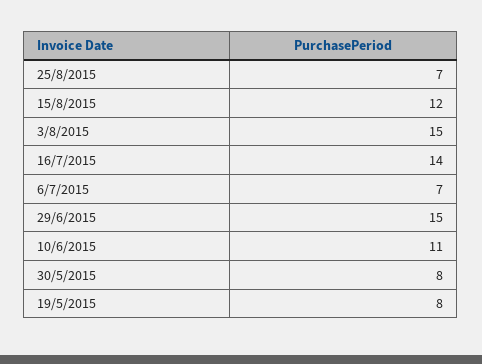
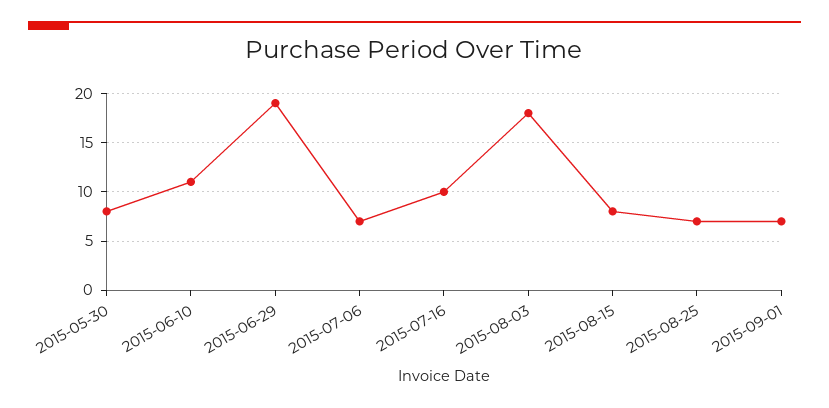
15/8/2015: 12 -> 8
3/8/2015: 15 -> 18
16/7/2015: 14 -> 10
29/6/2015: 15 -> 19
19/5/2015: 8 -> none
2015-09-01: none -> 7

